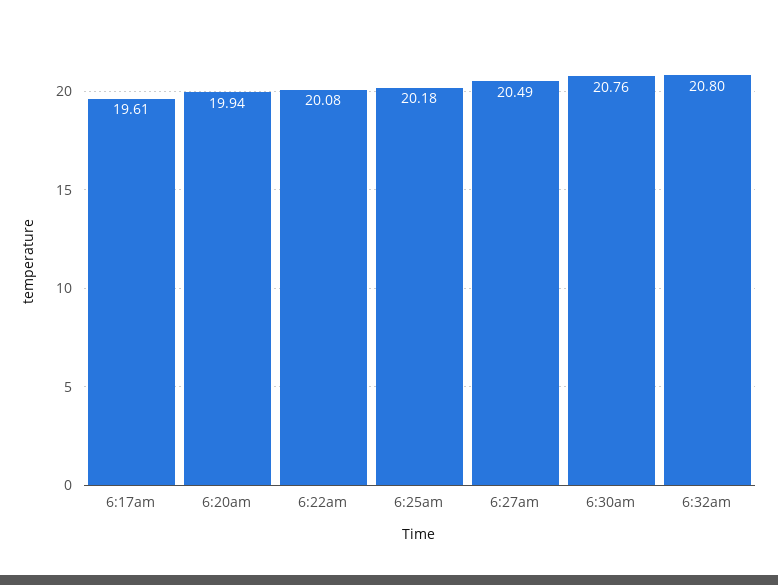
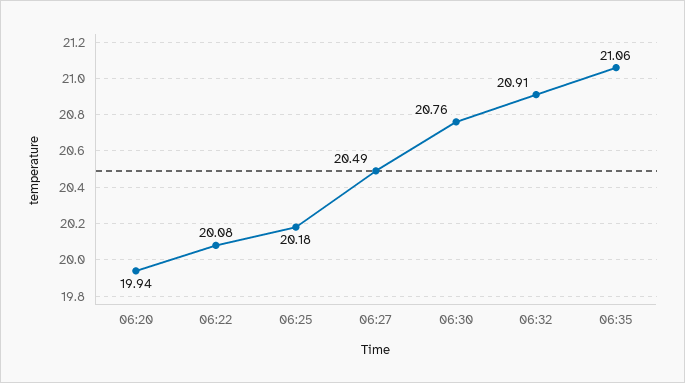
6:17am: 19.61 -> none
6:32am: 20.8 -> 20.91
06:35: none -> 21.06

